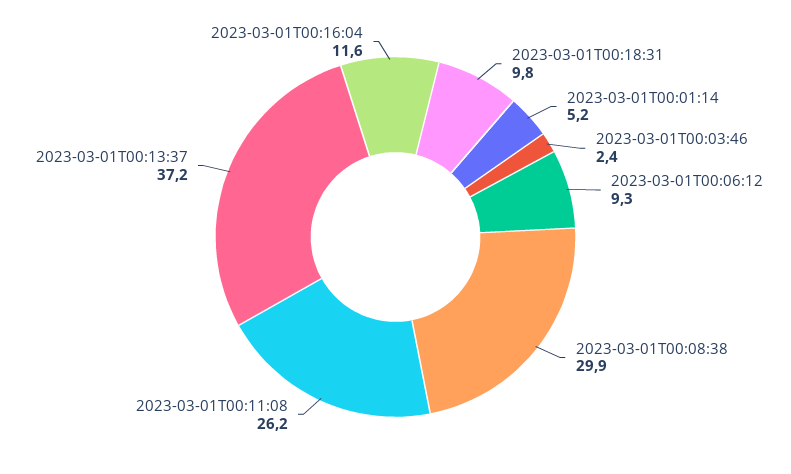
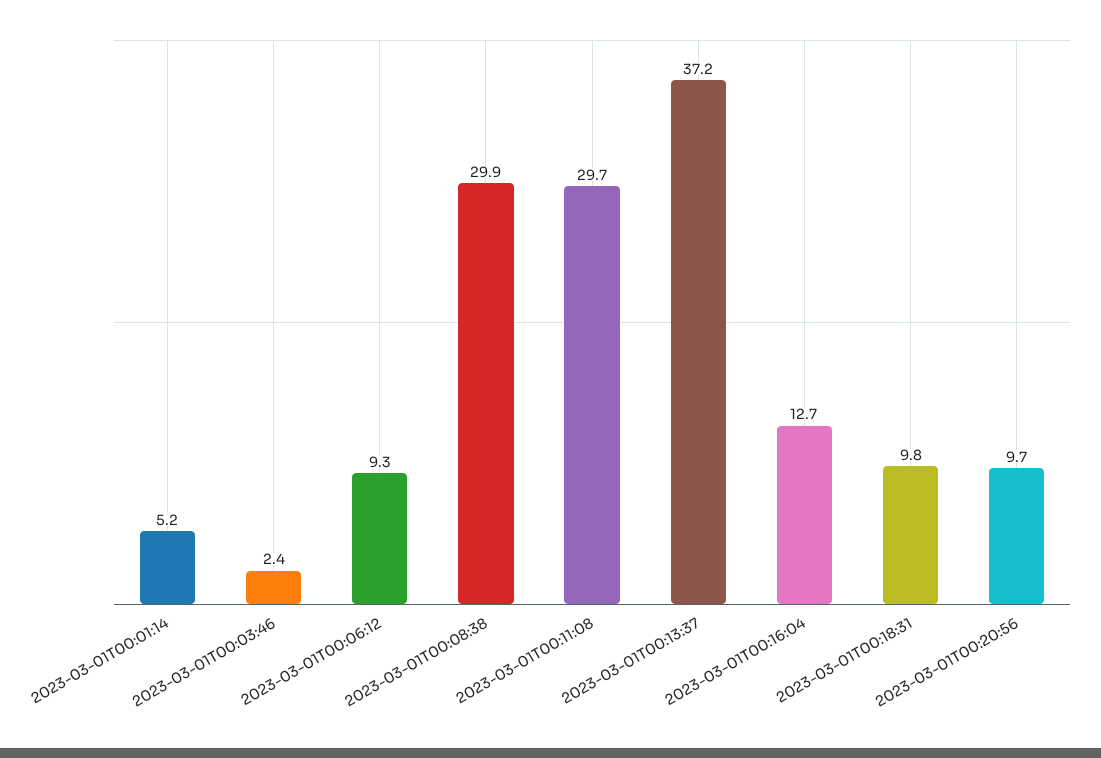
2023-03-01T00:11:08: 26.2 -> 29.7
2023-03-01T00:16:04: 11.6 -> 12.7
2023-03-01T00:20:56: none -> 9.7

